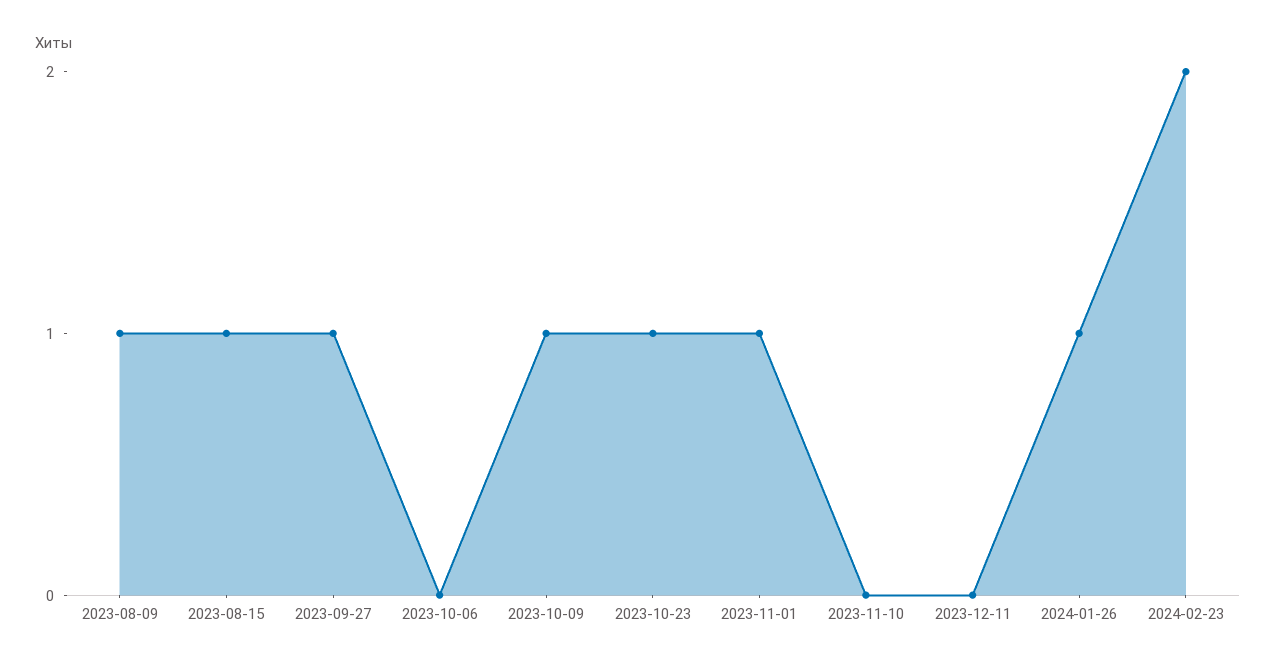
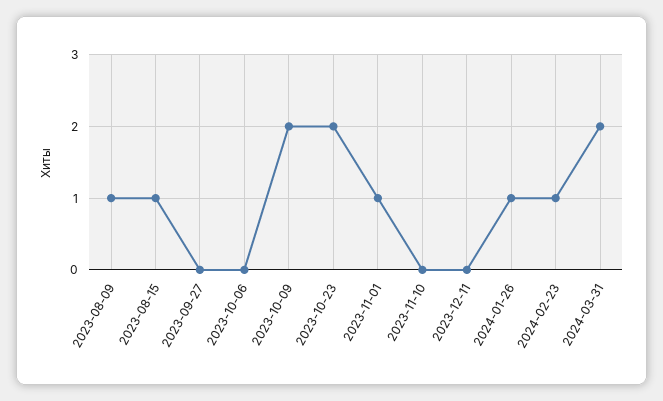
2023-09-27: 1 -> 0
2023-10-09: 1 -> 2
2023-10-23: 1 -> 2
2024-02-23: 2 -> 1
2024-03-31: none -> 2

